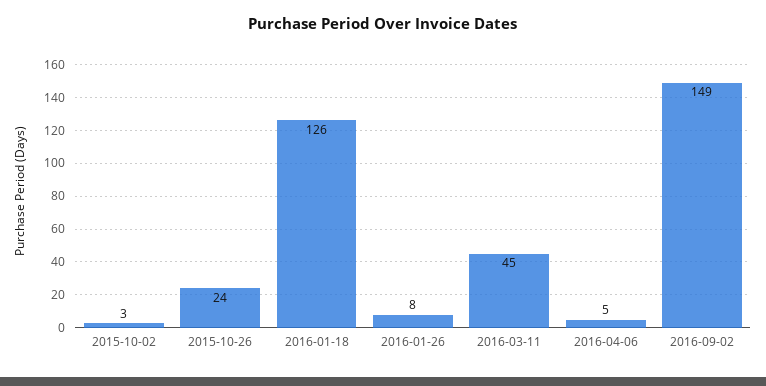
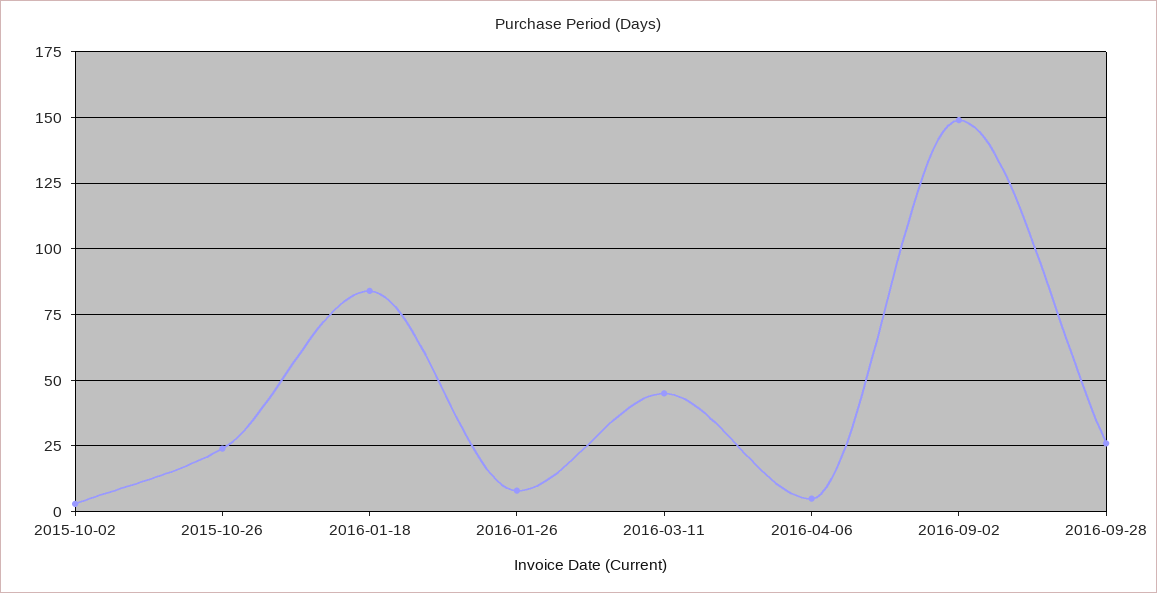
2016-01-18: 126 -> 85
2016-09-28: none -> 25

